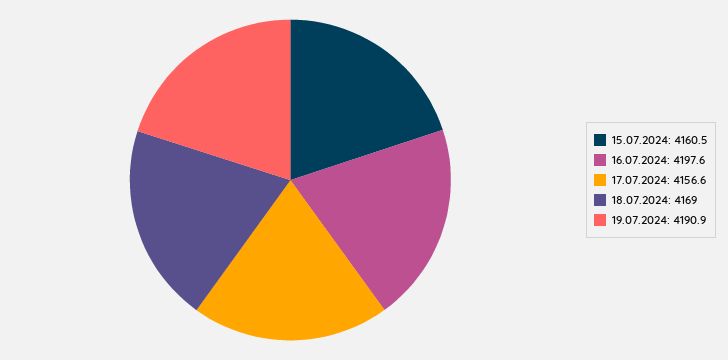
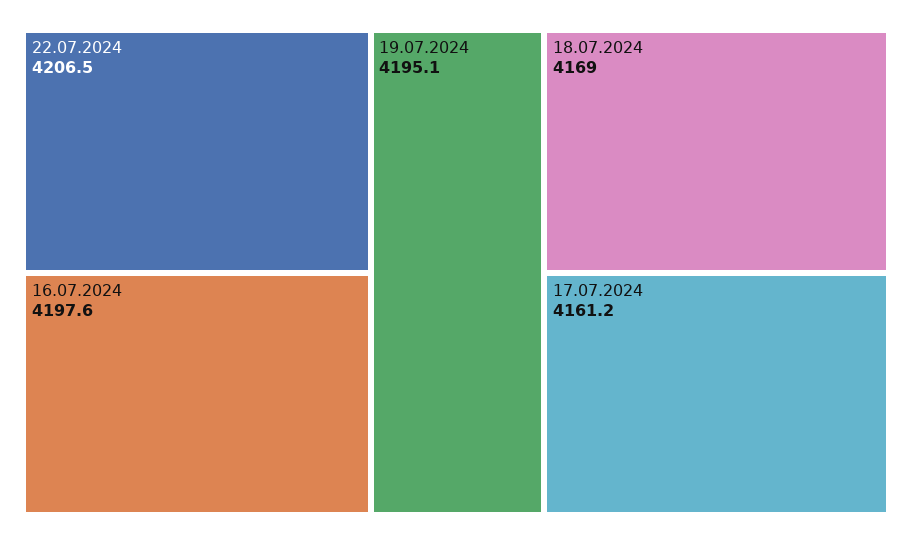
15.07.2024: 4160.5 -> none
17.07.2024: 4156.6 -> 4161.2
19.07.2024: 4190.9 -> 4195.1
22.07.2024: none -> 4206.5

